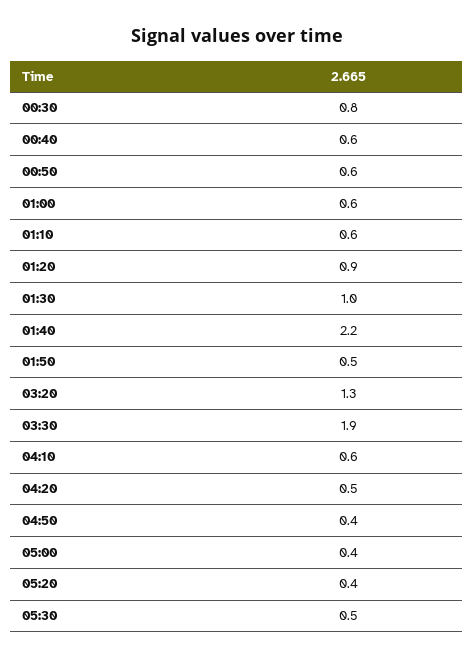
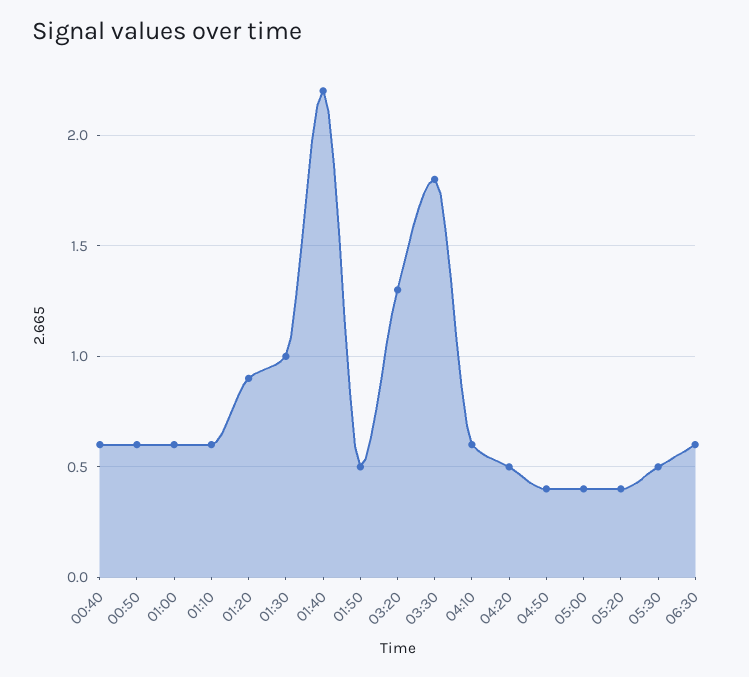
00:30: 0.8 -> none
03:30: 1.9 -> 1.8
06:30: none -> 0.6

